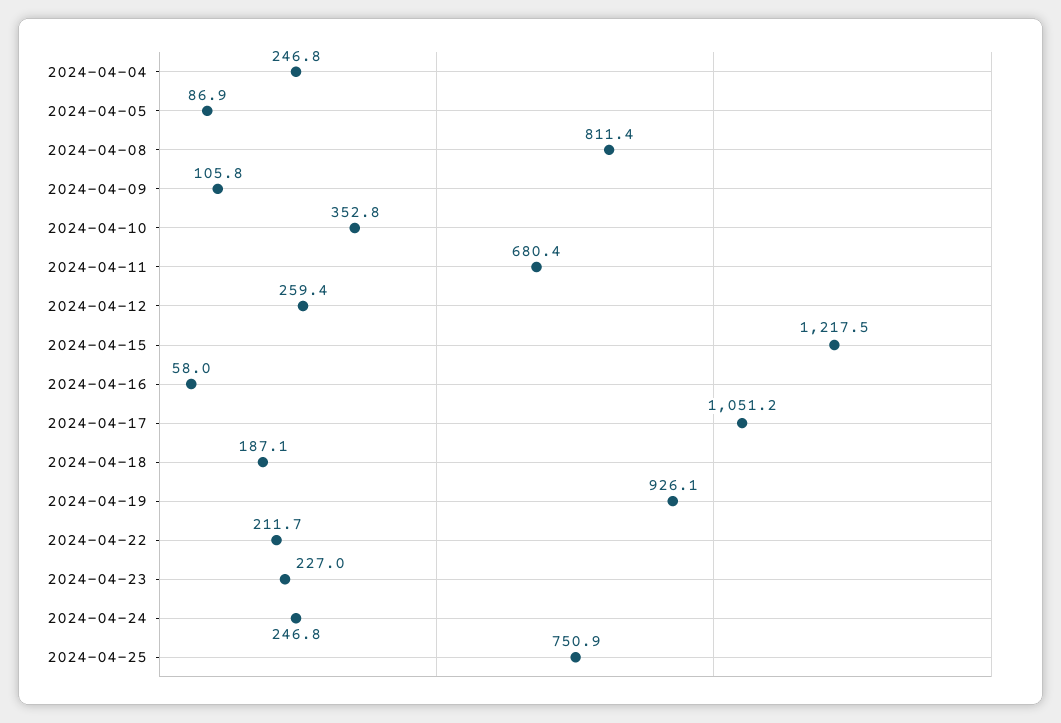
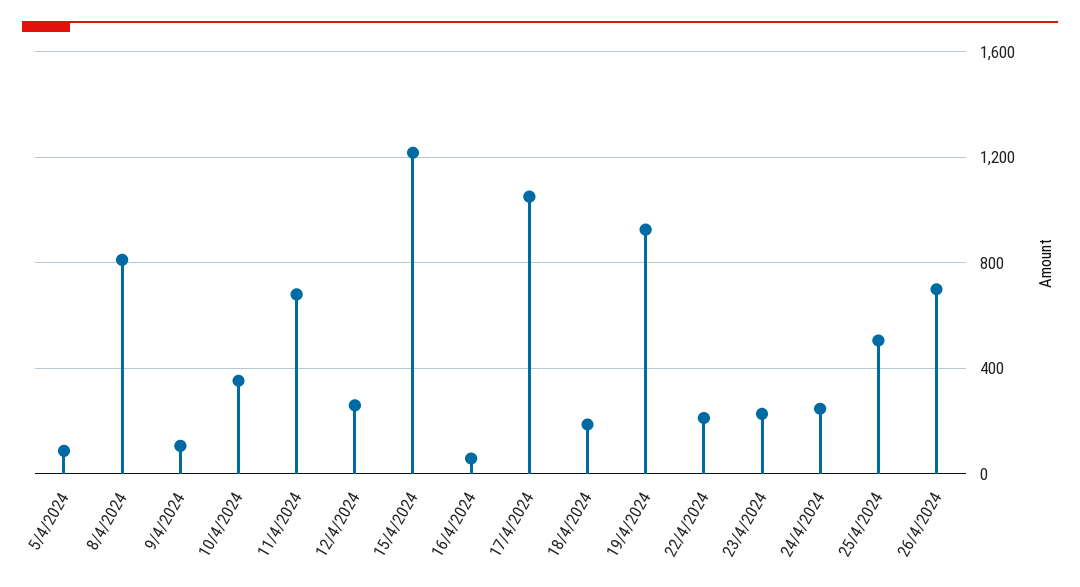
2024-04-04: 246.8 -> none
2024-04-25: 750.9 -> 500
26/4/2024: none -> 700

